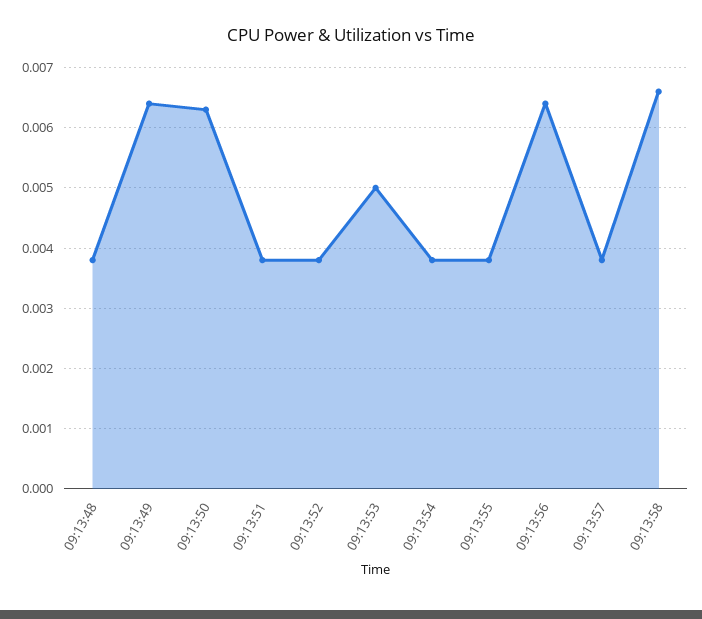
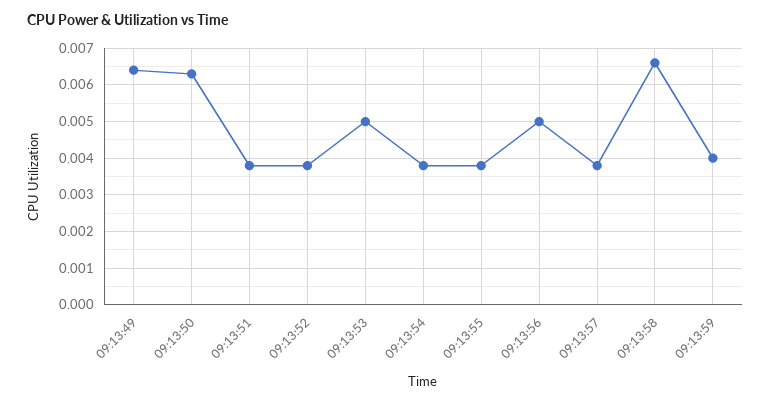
09:13:48: 0.0038 -> none
09:13:56: 0.0064 -> 0.005
09:13:59: none -> 0.004

